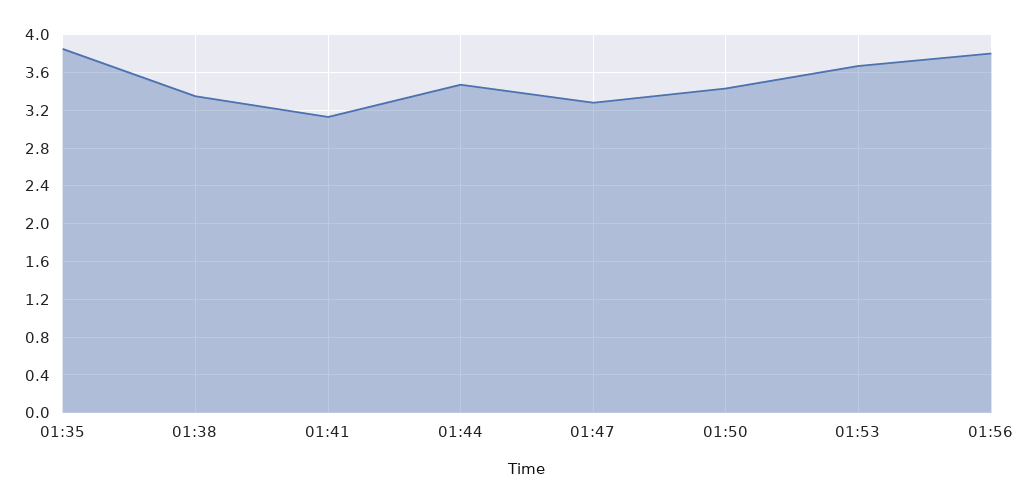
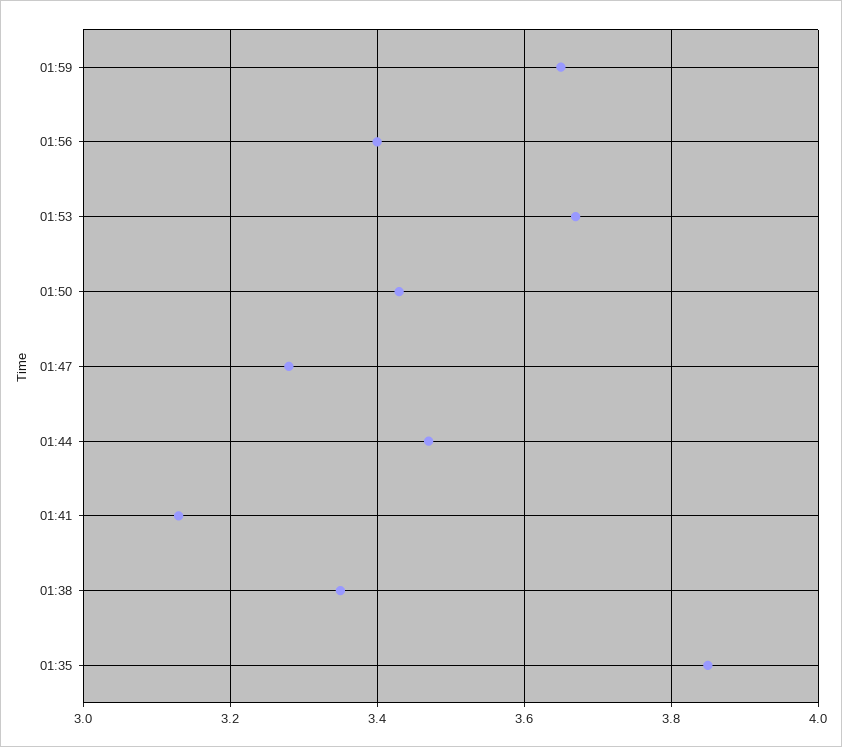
01:56: 3.8 -> 3.4
01:59: none -> 3.65

